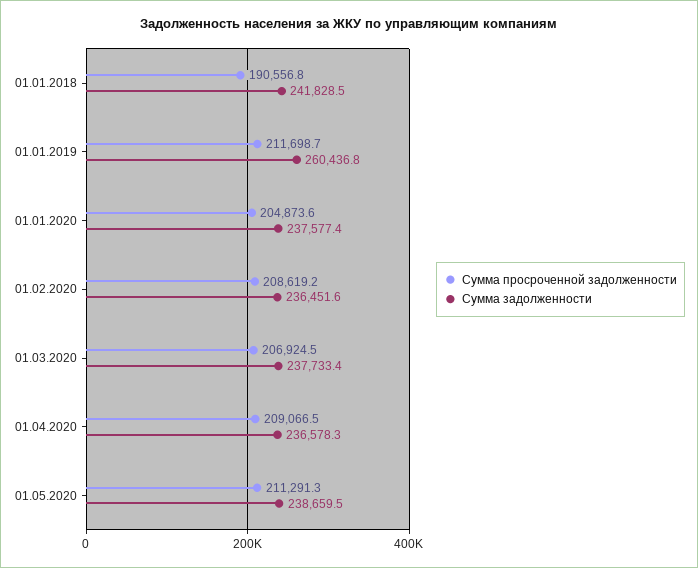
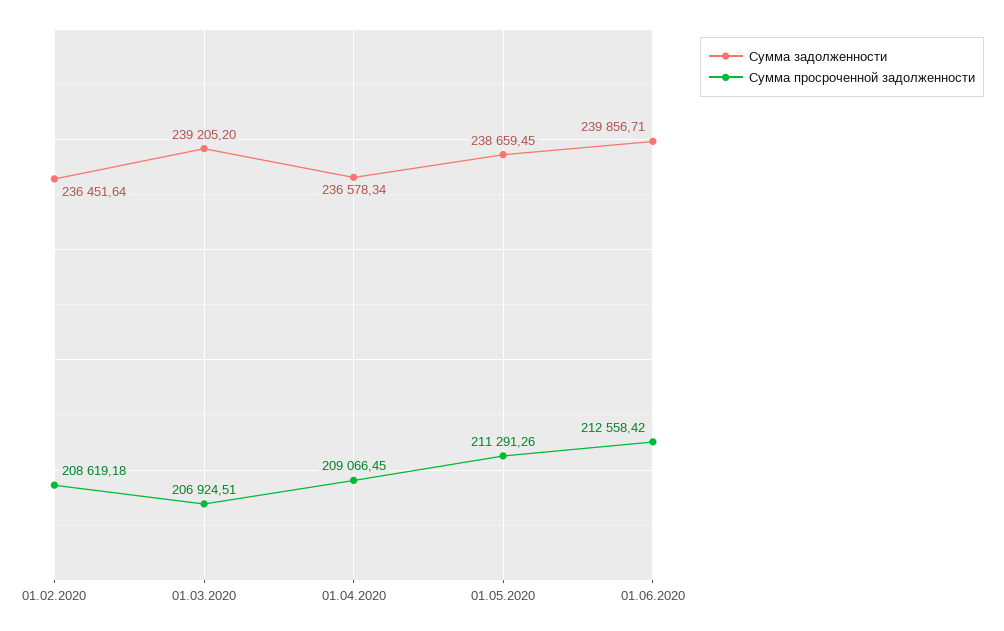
Сумма просроченной задолженности, 01.01.2018: 190556.8 -> none
Сумма задолженности, 01.01.2018: 241828.5 -> none
Сумма просроченной задолженности, 01.01.2019: 211698.7 -> none
Сумма задолженности, 01.01.2019: 260436.8 -> none
Сумма просроченной задолженности, 01.01.2020: 204873.6 -> none
Сумма задолженности, 01.01.2020: 237577.4 -> none
Сумма задолженности, 01.03.2020: 237733.4 -> 239205.2
Сумма задолженности, 01.06.2020: none -> 239856.71
Сумма просроченной задолженности, 01.06.2020: none -> 212558.42

